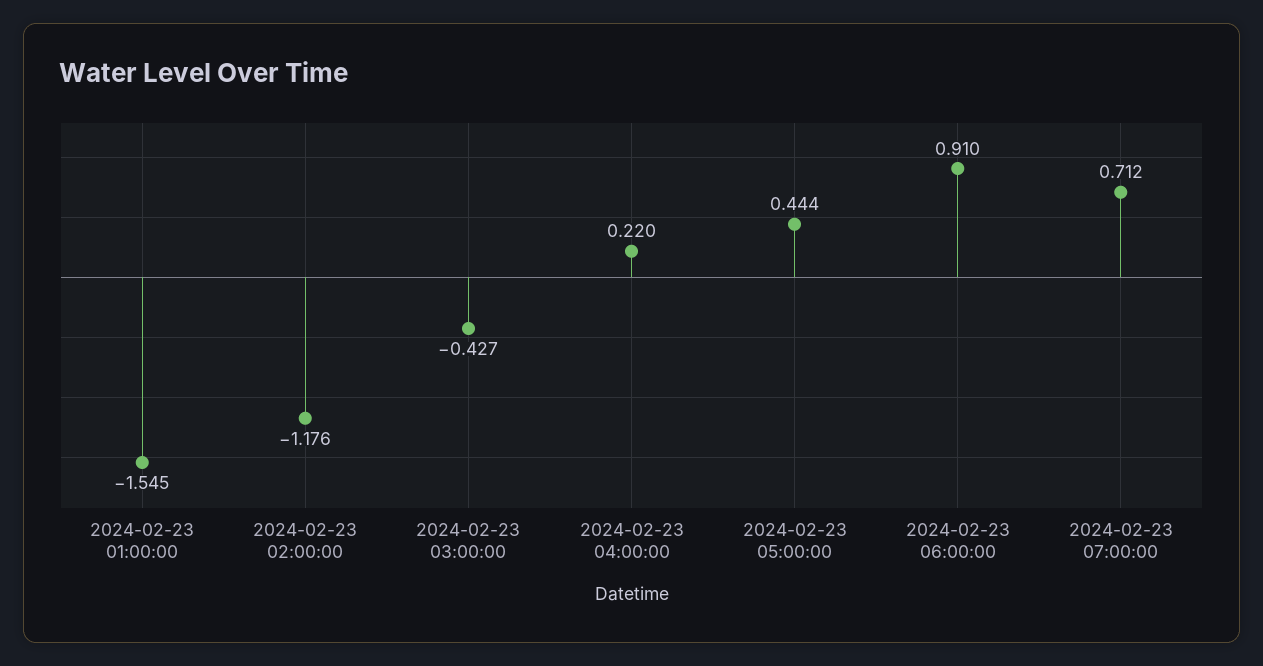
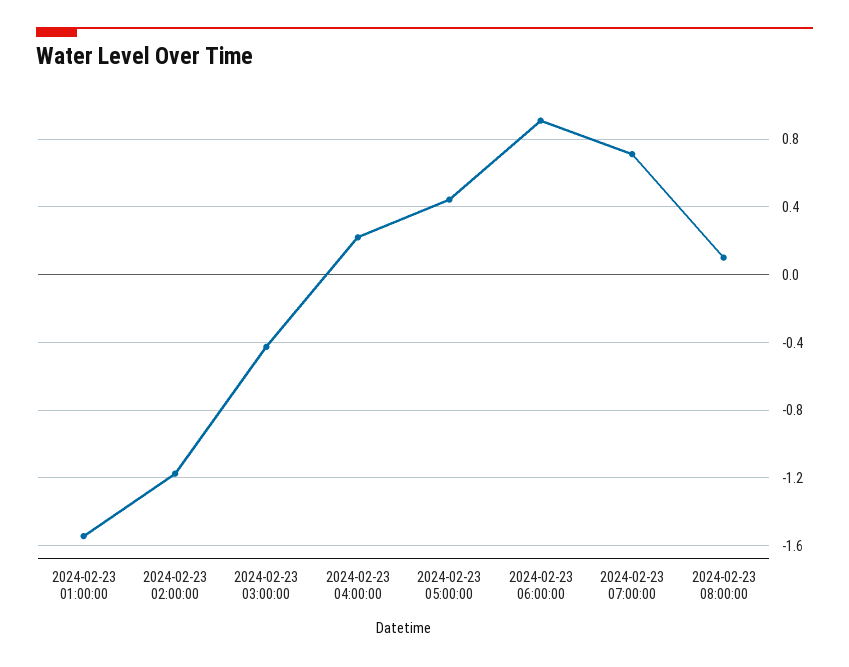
2024-02-23 08:00:00: none -> 0.1

